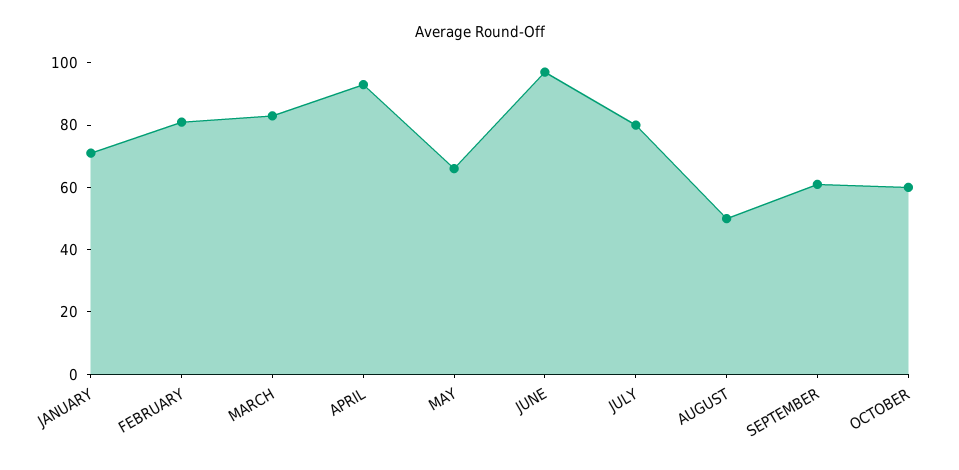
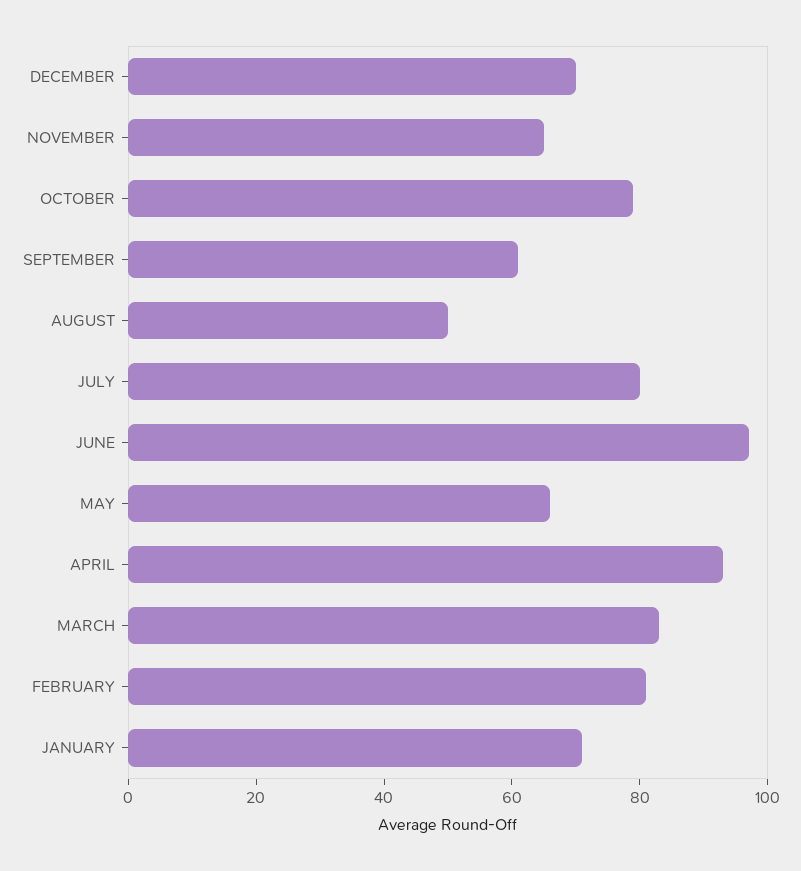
OCTOBER: 60 -> 80
DECEMBER: none -> 70
NOVEMBER: none -> 65

